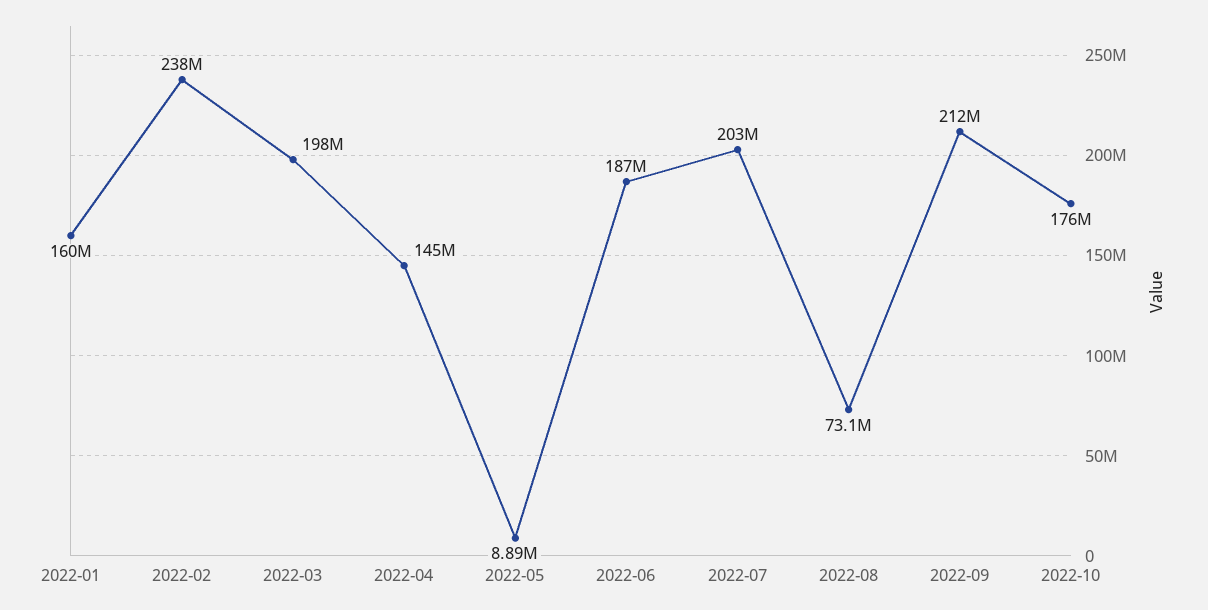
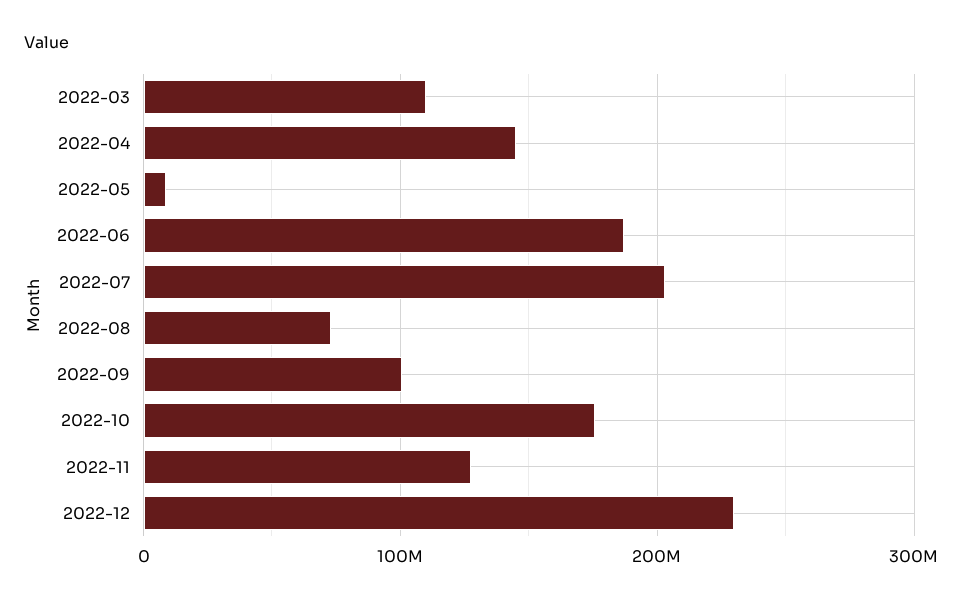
2022-01: 160000000 -> none
2022-02: 238000000 -> none
2022-03: 198000000 -> 110000000
2022-09: 212000000 -> 100000000
2022-11: none -> 130000000
2022-12: none -> 230000000

